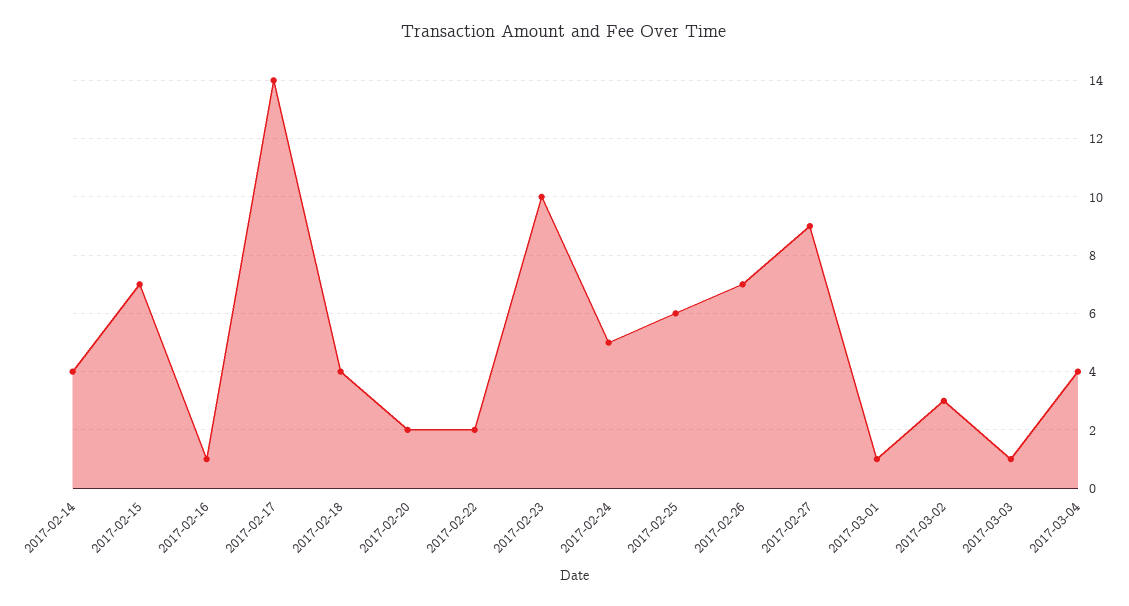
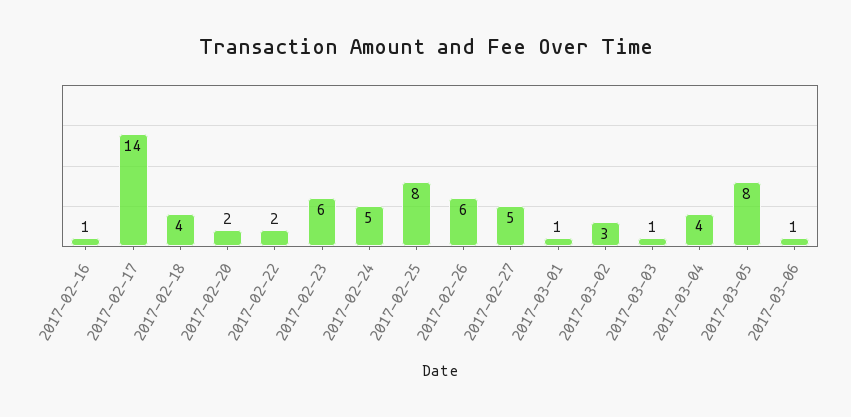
2017-02-14: 4 -> none
2017-02-15: 7 -> none
2017-02-23: 10 -> 6
2017-02-25: 6 -> 8
2017-02-26: 7 -> 6
2017-02-27: 9 -> 5
2017-03-05: none -> 8
2017-03-06: none -> 1

